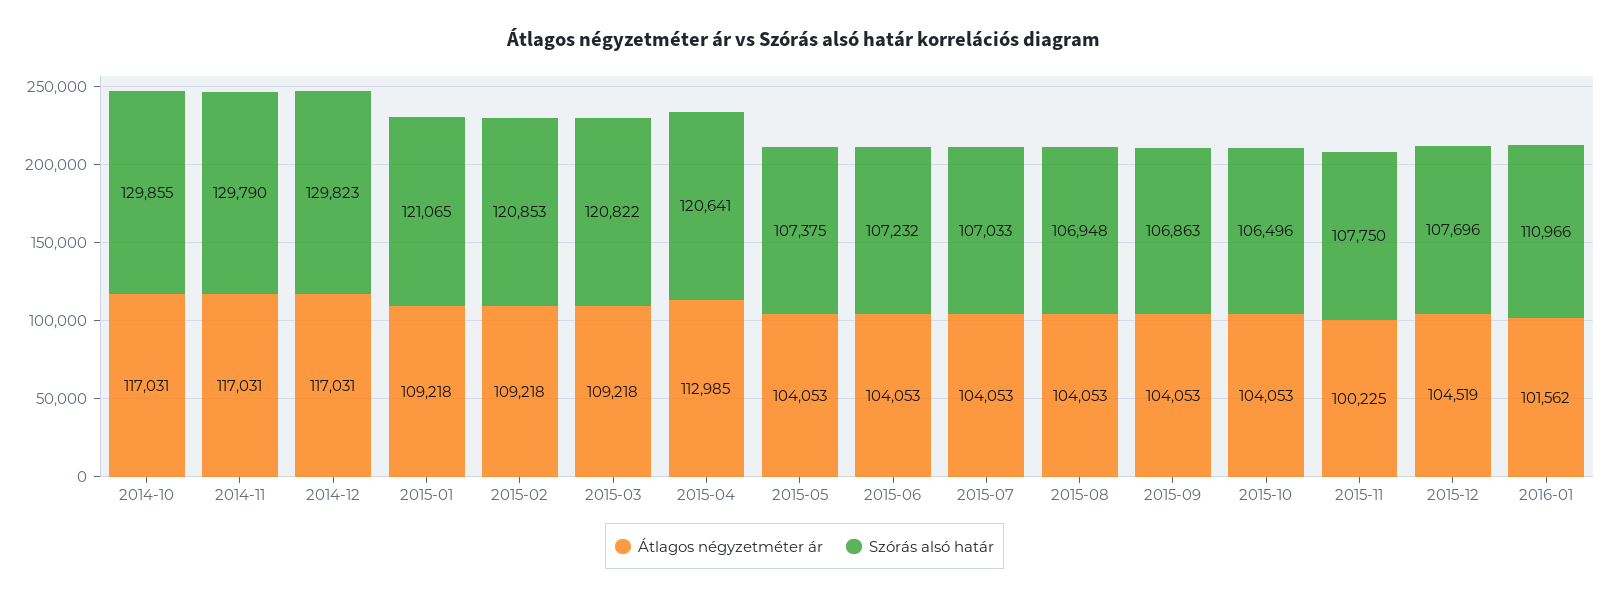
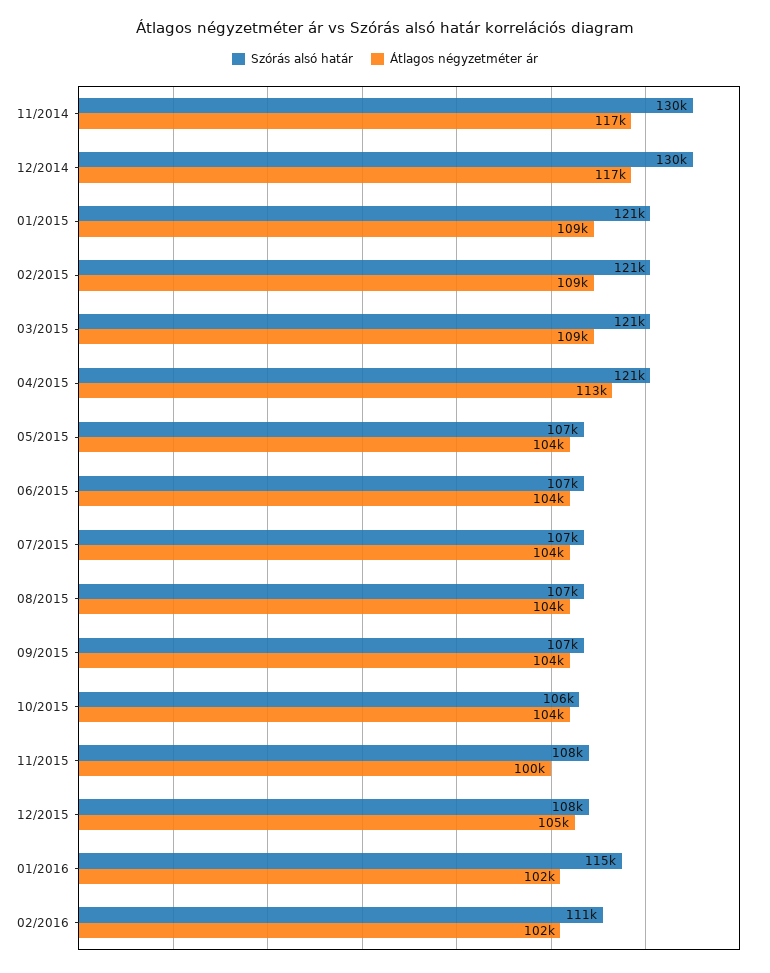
Átlagos négyzetméter ár, 2014-10: 117031 -> none
Szórás alsó határ, 2014-10: 129855 -> none
Szórás alsó határ, 2016-01: 110966 -> 115000
Szórás alsó határ, 02/2016: none -> 111000
Átlagos négyzetméter ár, 02/2016: none -> 102000

